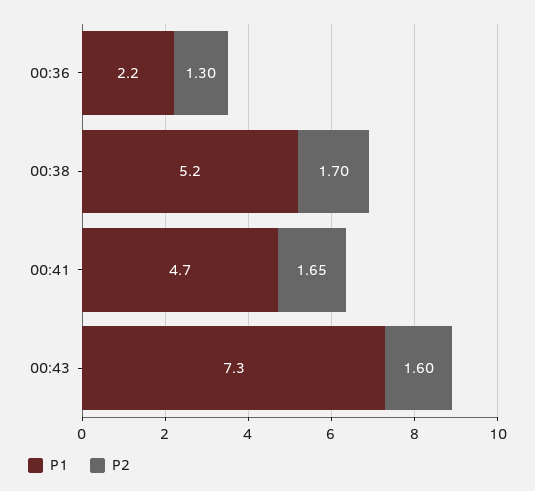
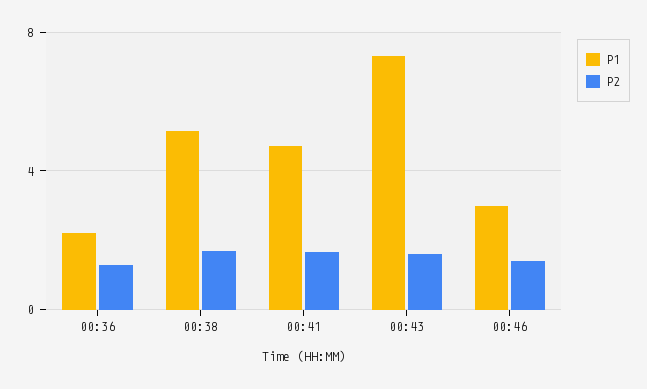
P1, 00:46: none -> 3
P2, 00:46: none -> 1.5

